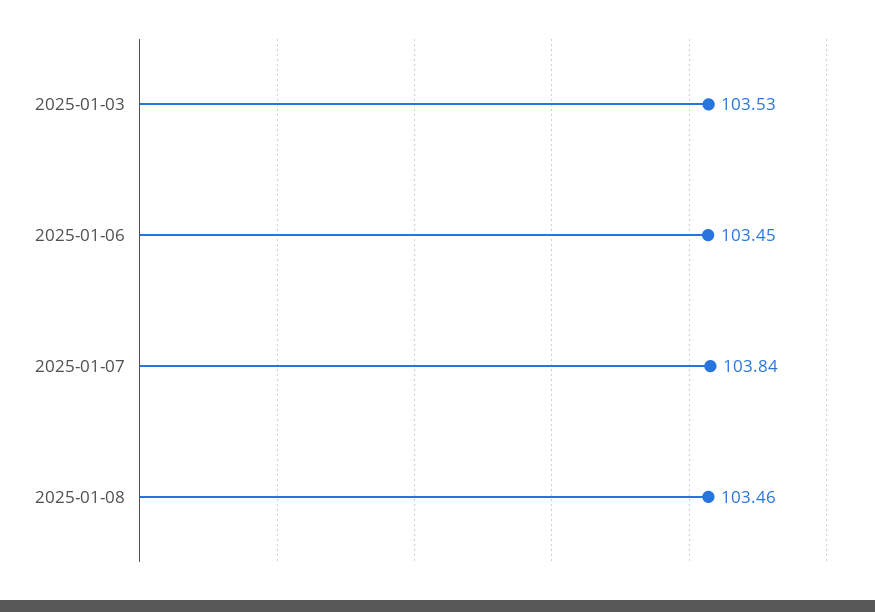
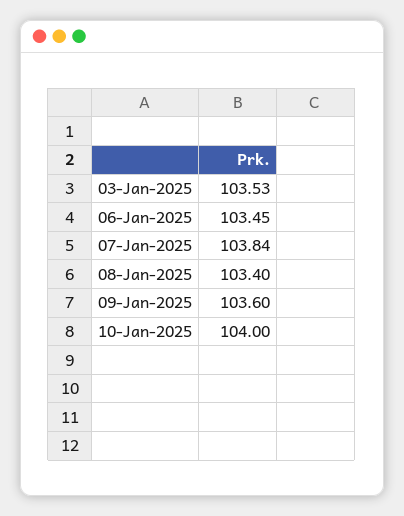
2025-01-08: 103.46 -> 103.4
09-Jan-2025: none -> 103.6
10-Jan-2025: none -> 104

